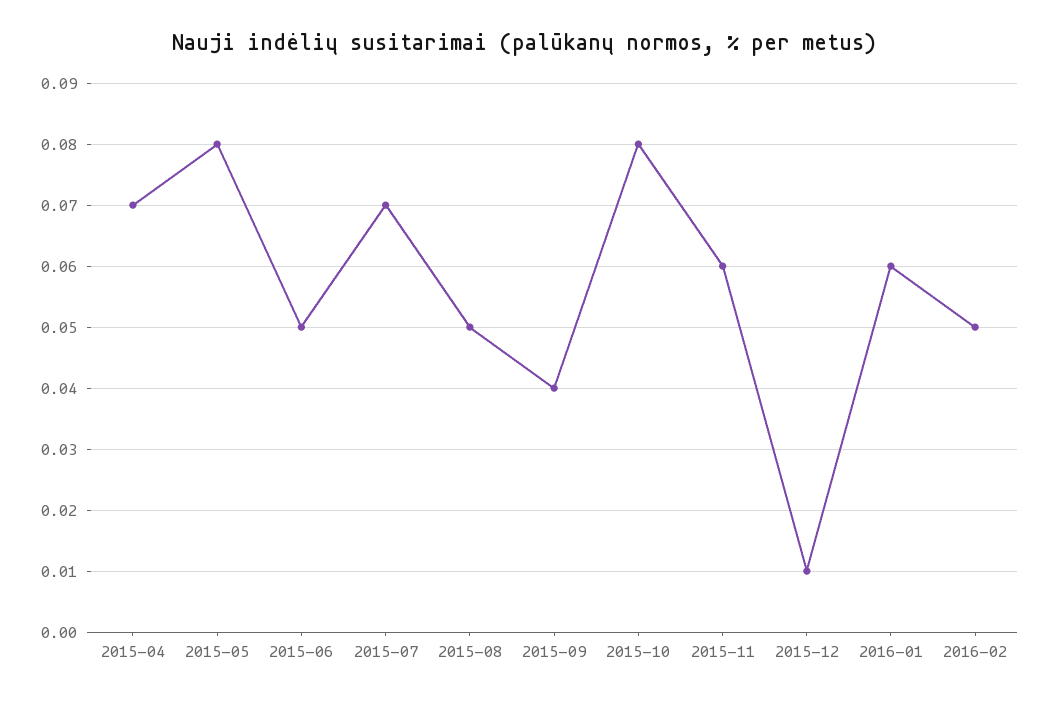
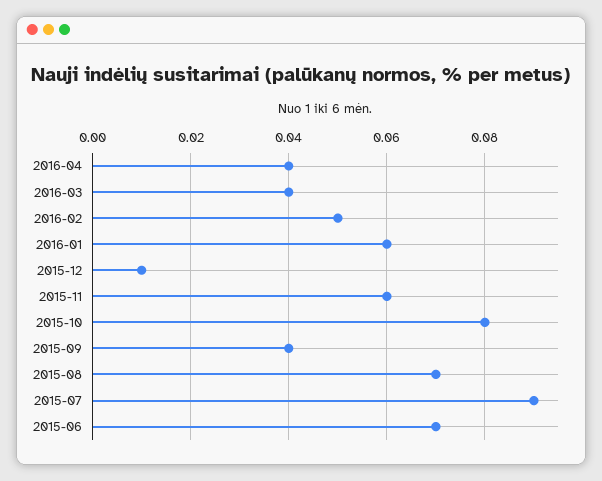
2015-04: 0.07 -> none
2015-05: 0.08 -> none
2015-06: 0.05 -> 0.07
2015-07: 0.07 -> 0.09
2015-08: 0.05 -> 0.07
2016-04: none -> 0.04
2016-03: none -> 0.04

